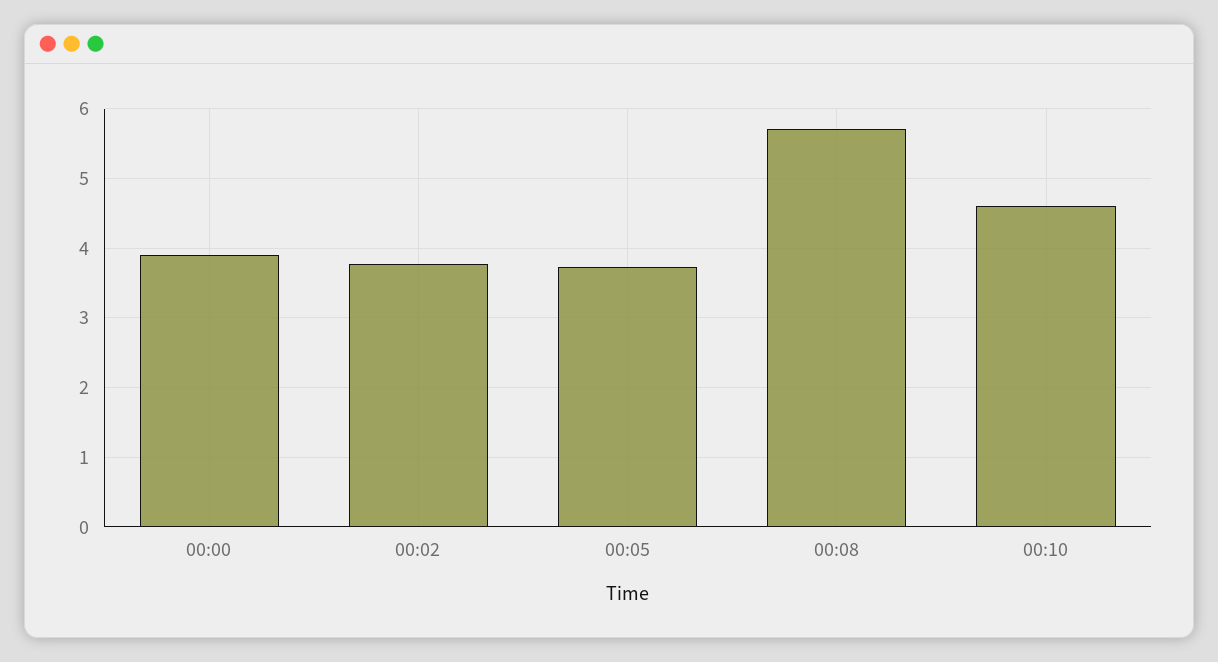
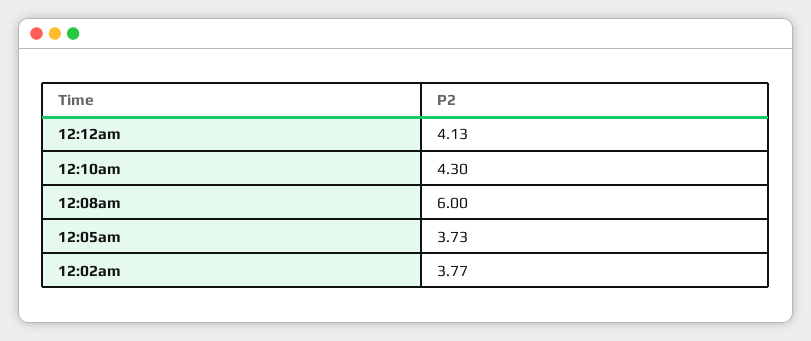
00:00: 3.9 -> none
00:08: 5.7 -> 6
00:10: 4.6 -> 4.3
12:12am: none -> 4.13

